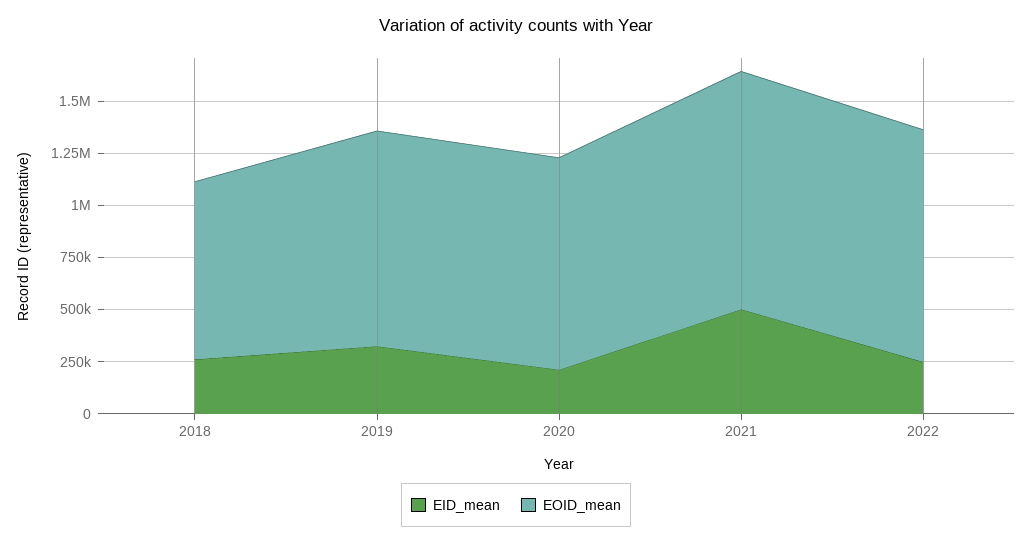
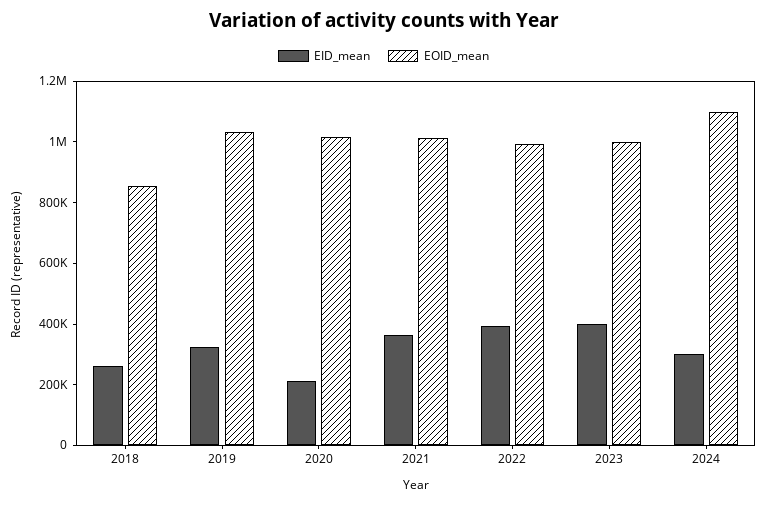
EID_mean, 2021: 500000 -> 350000
EOID_mean, 2021: 1150000 -> 1000000
EID_mean, 2022: 250000 -> 400000
EOID_mean, 2022: 1100000 -> 1000000
EID_mean, 2023: none -> 400000
EOID_mean, 2023: none -> 1000000
EID_mean, 2024: none -> 300000
EOID_mean, 2024: none -> 1100000

